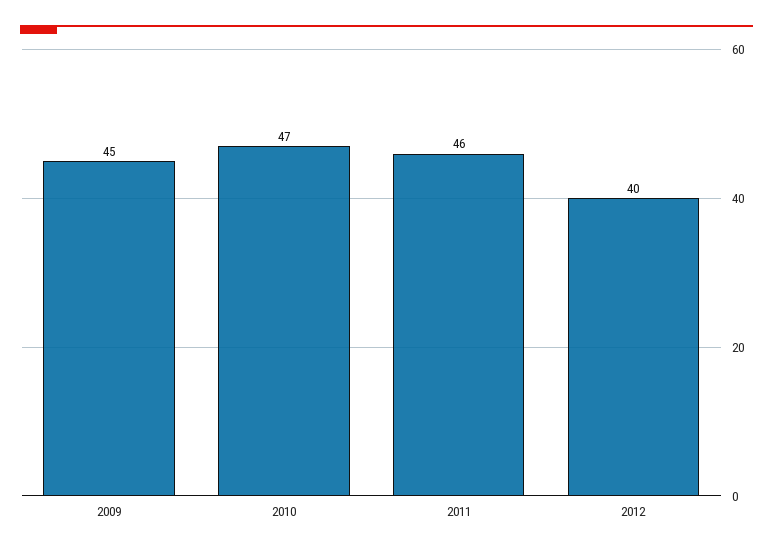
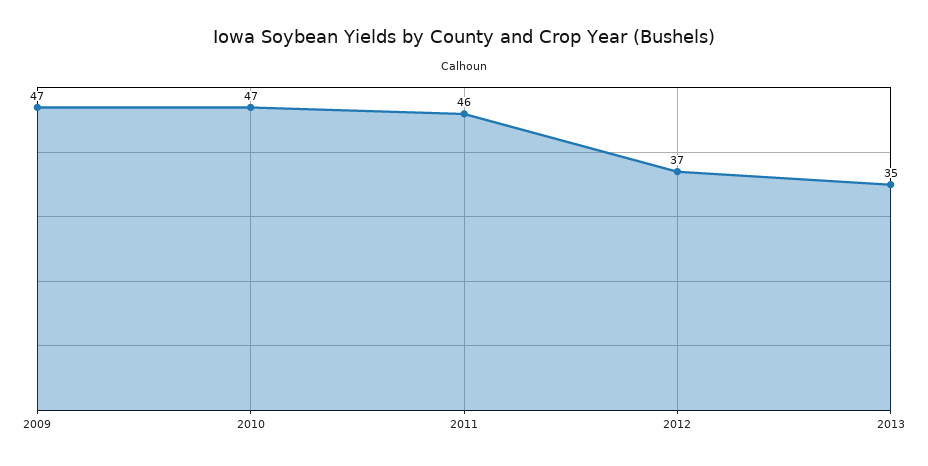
2009: 45 -> 47
2012: 40 -> 37
2013: none -> 35

